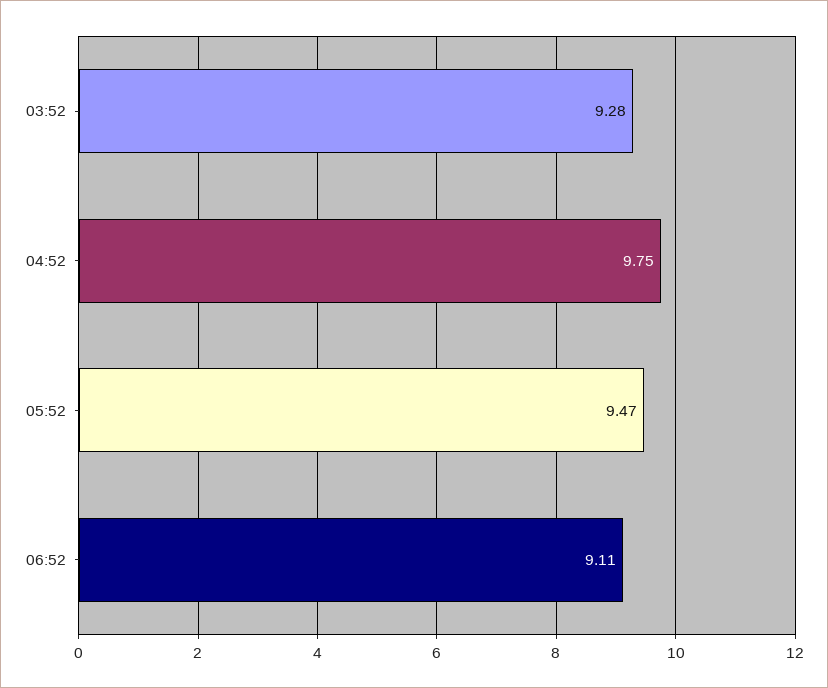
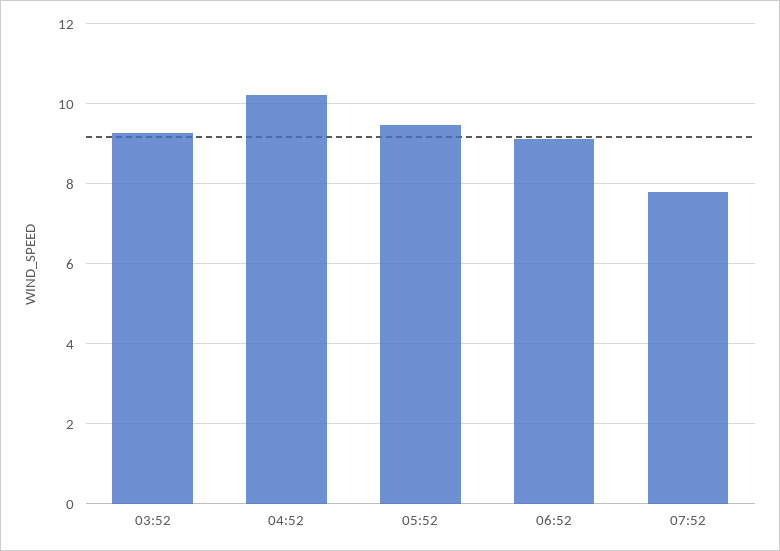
04:52: 9.75 -> 10.2
07:52: none -> 7.8

